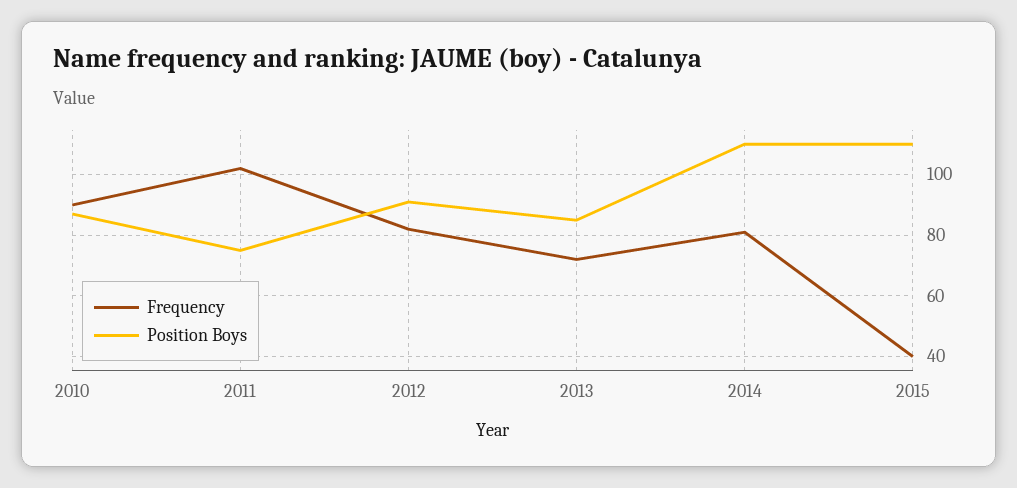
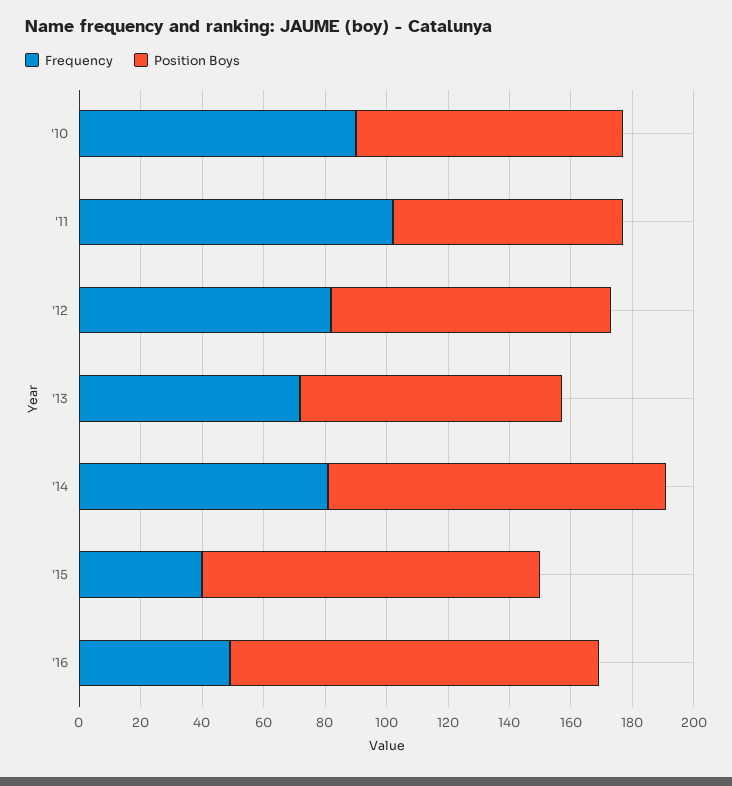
Frequency, '16: none -> 50
Position Boys, '16: none -> 120

